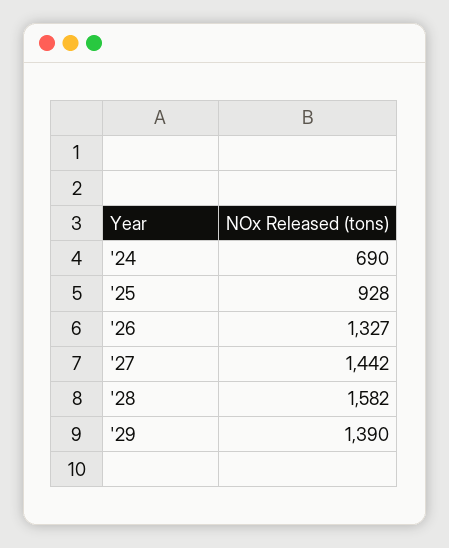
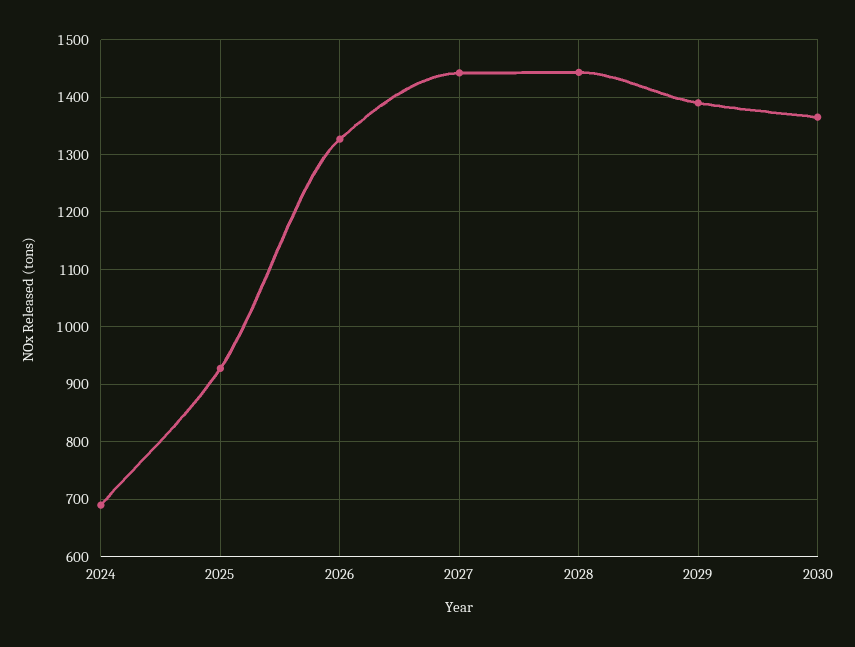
'28: 1582 -> 1440
2030: none -> 1360

